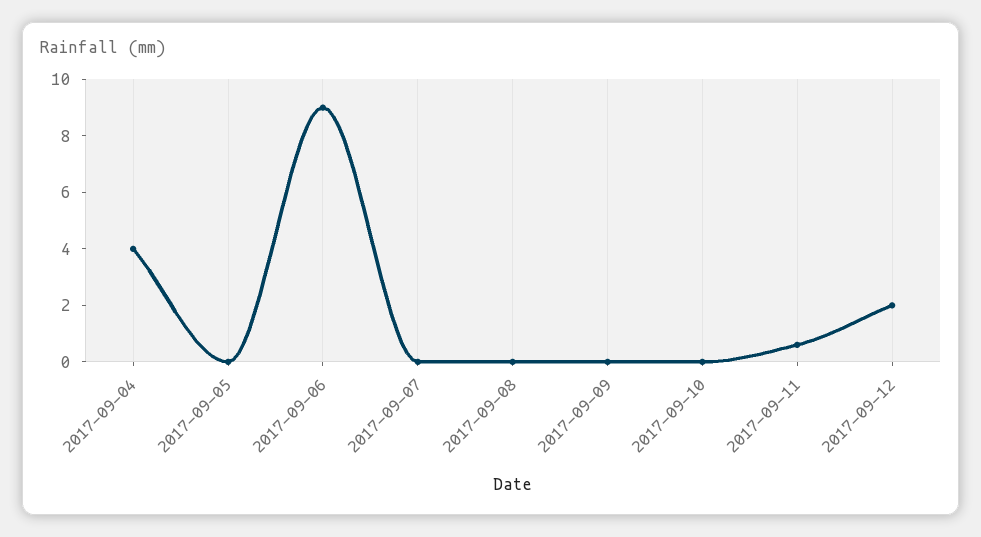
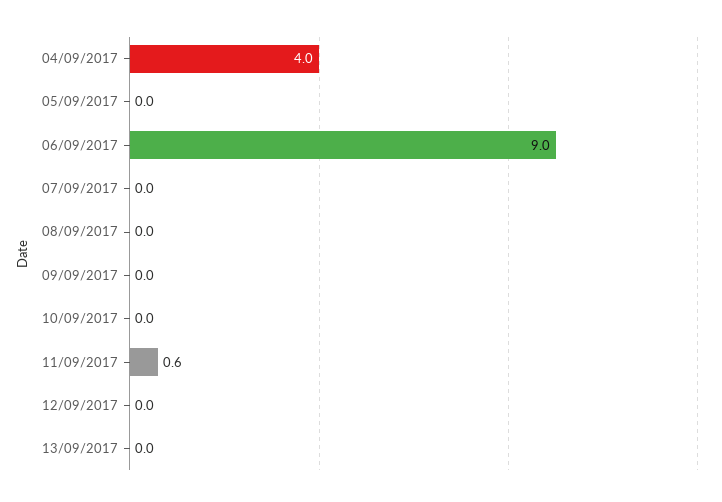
2017-09-12: 2 -> 0
13/09/2017: none -> 0

